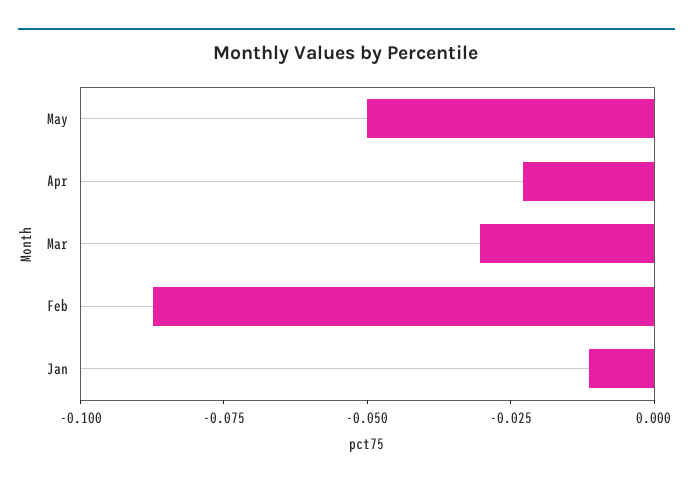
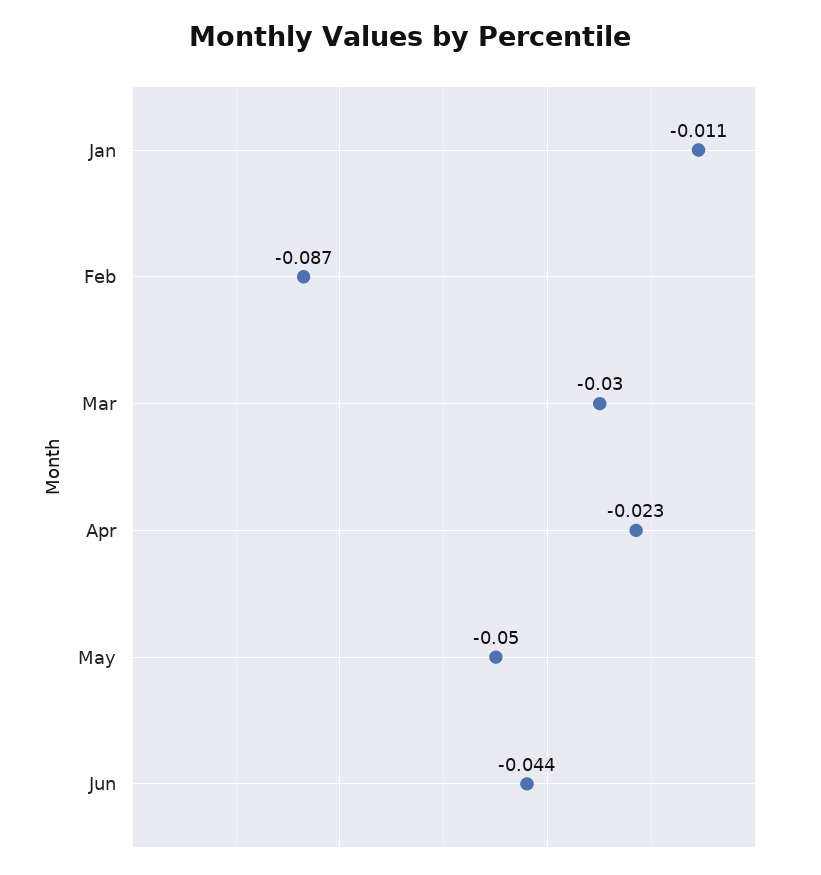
Jun: none -> -0.044

